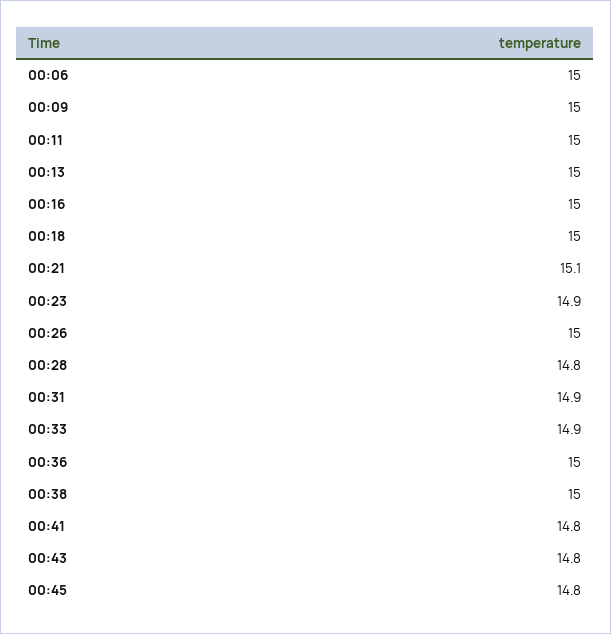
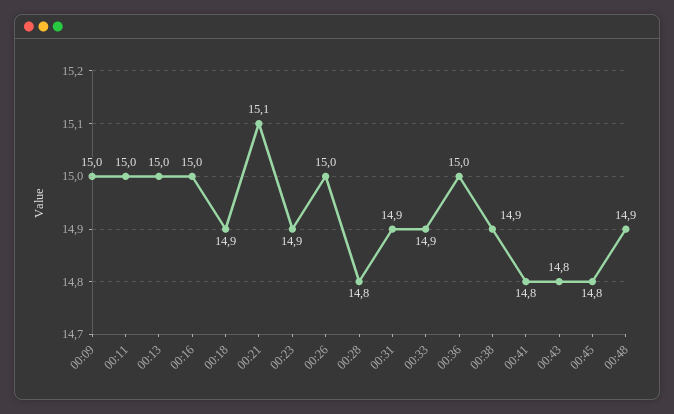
00:06: 15 -> none
00:18: 15 -> 14.9
00:38: 15 -> 14.9
00:48: none -> 14.9

